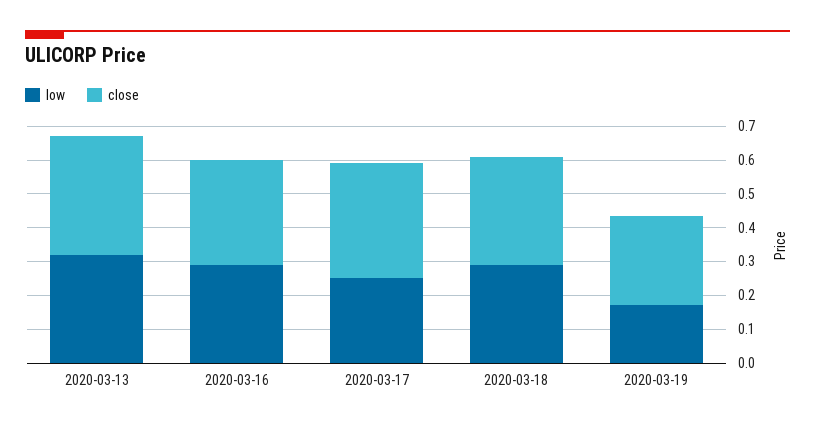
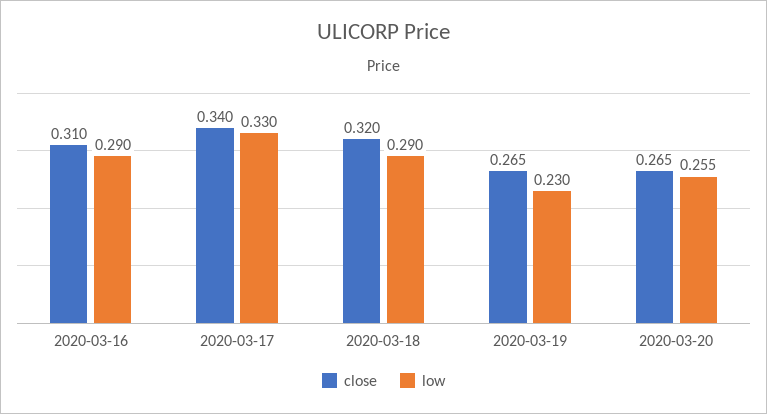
low, 2020-03-13: 0.325 -> none
close, 2020-03-13: 0.35 -> none
low, 2020-03-17: 0.25 -> 0.33
low, 2020-03-19: 0.175 -> 0.23
close, 2020-03-20: none -> 0.265
low, 2020-03-20: none -> 0.255

